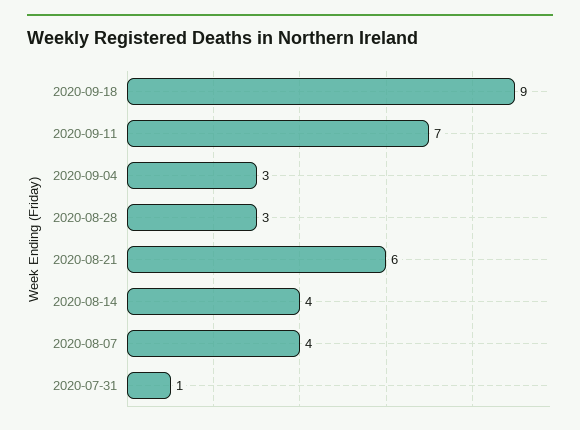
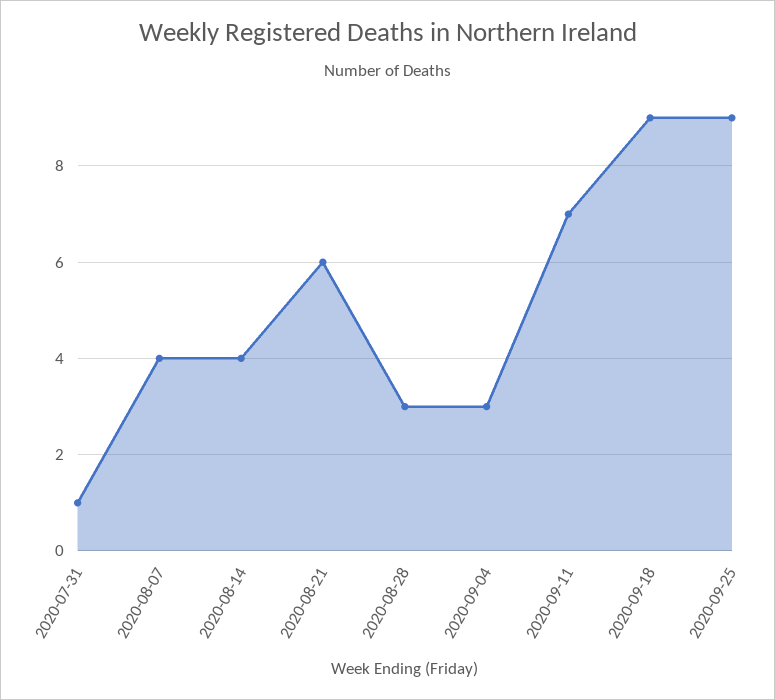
2020-09-25: none -> 9

